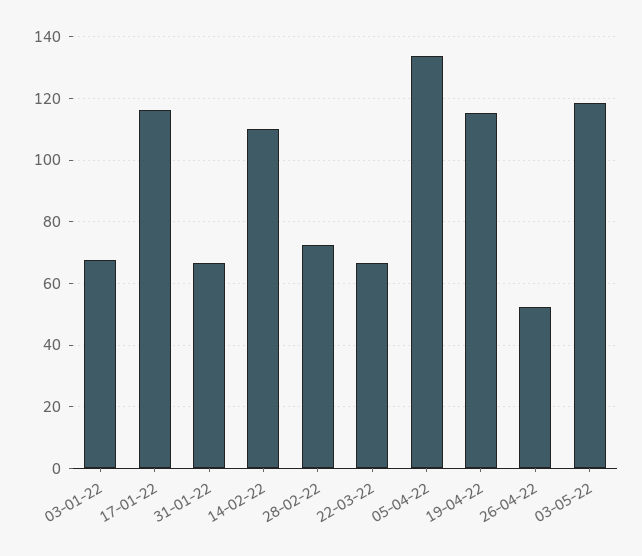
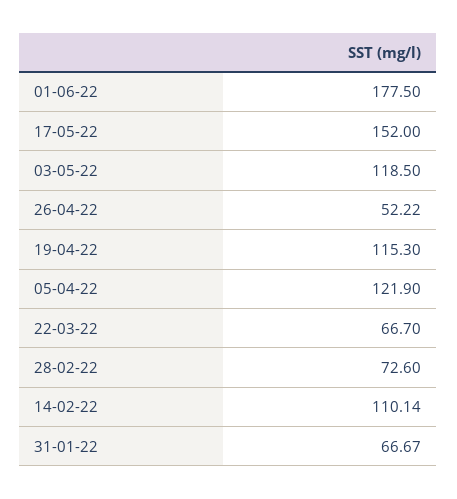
03-01-22: 68 -> none
17-01-22: 116 -> none
05-04-22: 134 -> 121.9
01-06-22: none -> 177.5
17-05-22: none -> 152

